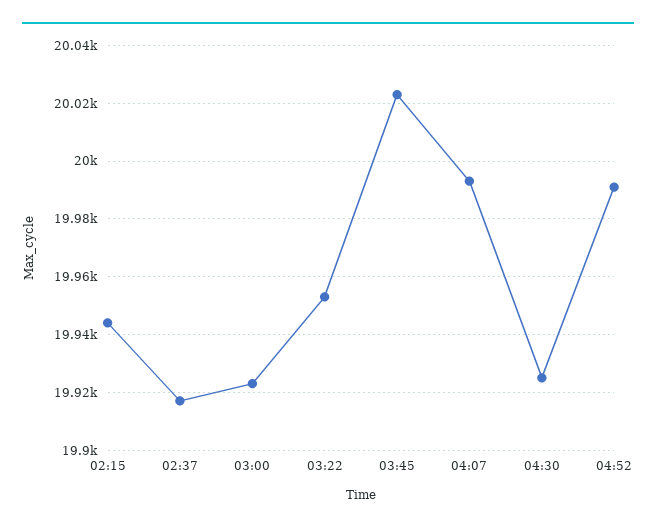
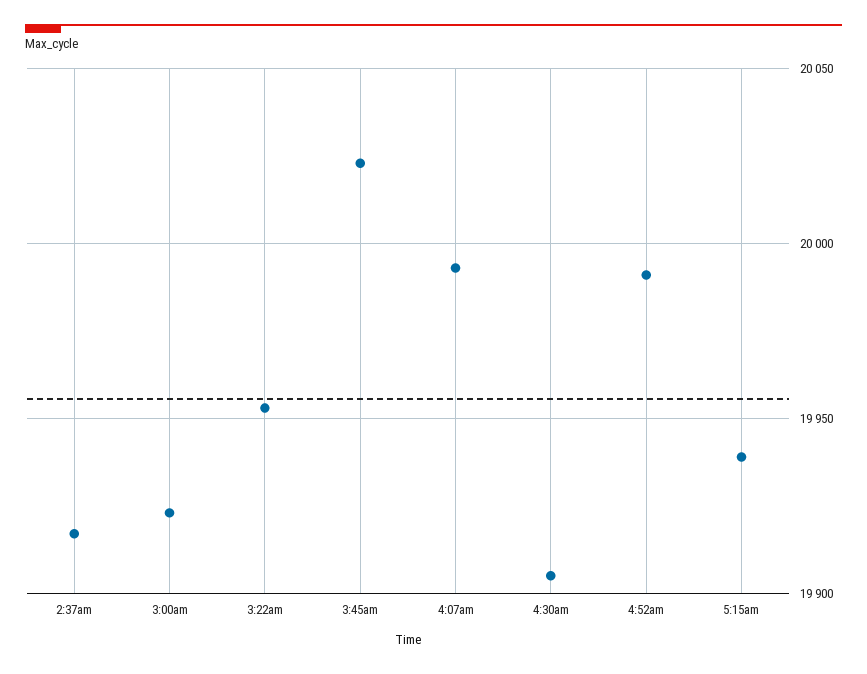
02:15: 19945 -> none
04:30: 19925 -> 19905
5:15am: none -> 19940

